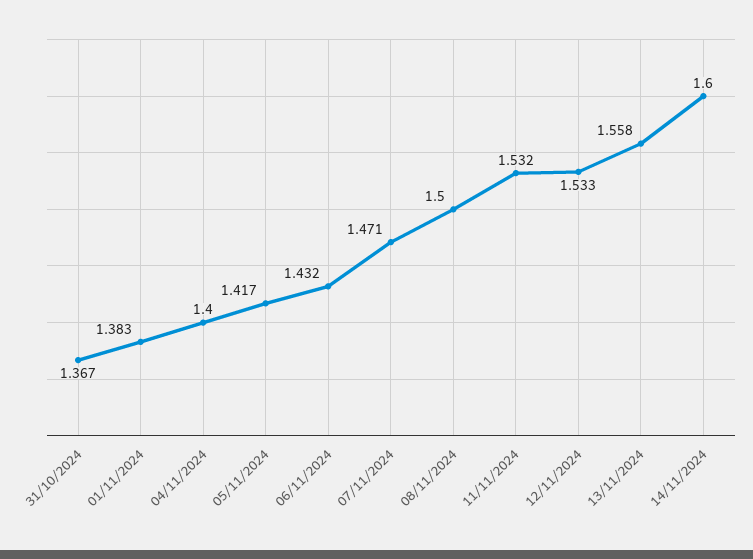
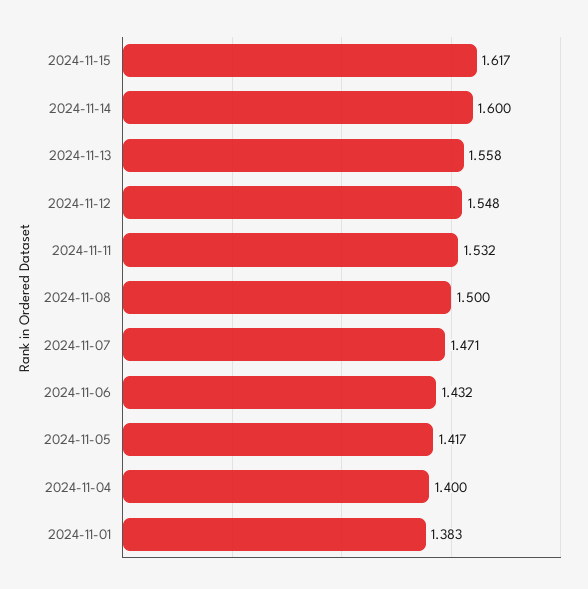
31/10/2024: 1.367 -> none
12/11/2024: 1.533 -> 1.548
2024-11-15: none -> 1.617

